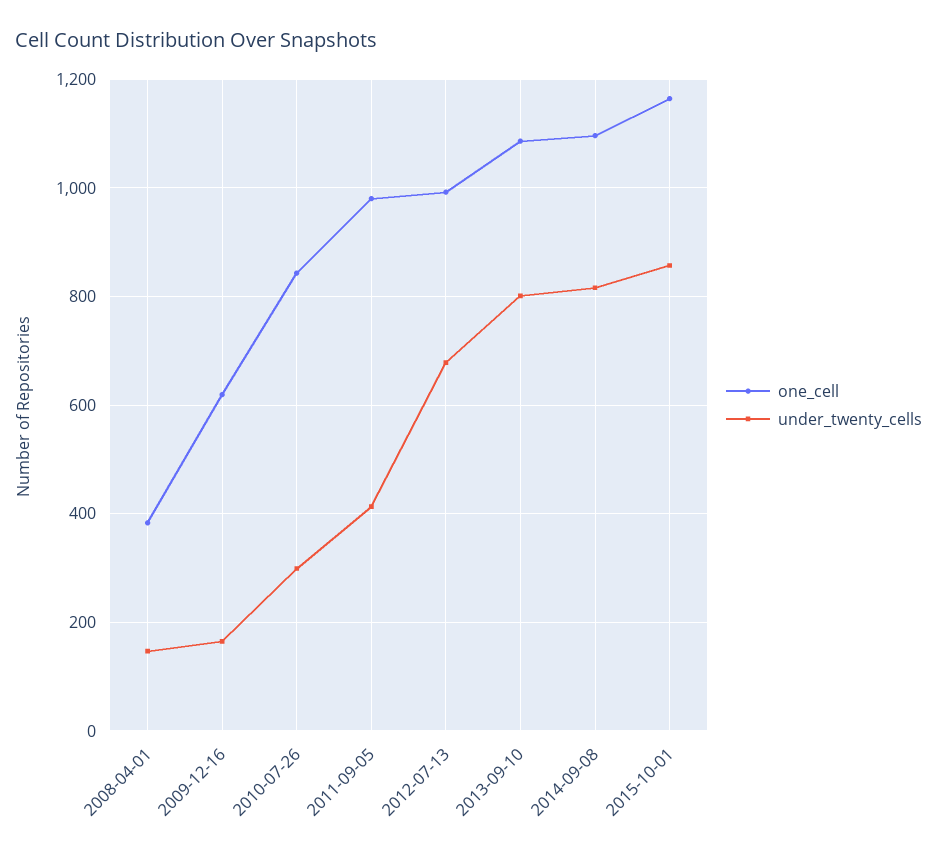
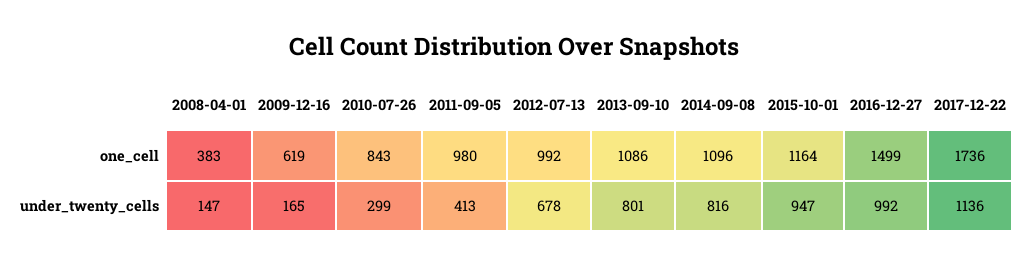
under_twenty_cells, 2015-10-01: 860 -> 947
one_cell, 2016-12-27: none -> 1499
one_cell, 2017-12-22: none -> 1736
under_twenty_cells, 2016-12-27: none -> 992
under_twenty_cells, 2017-12-22: none -> 1136

